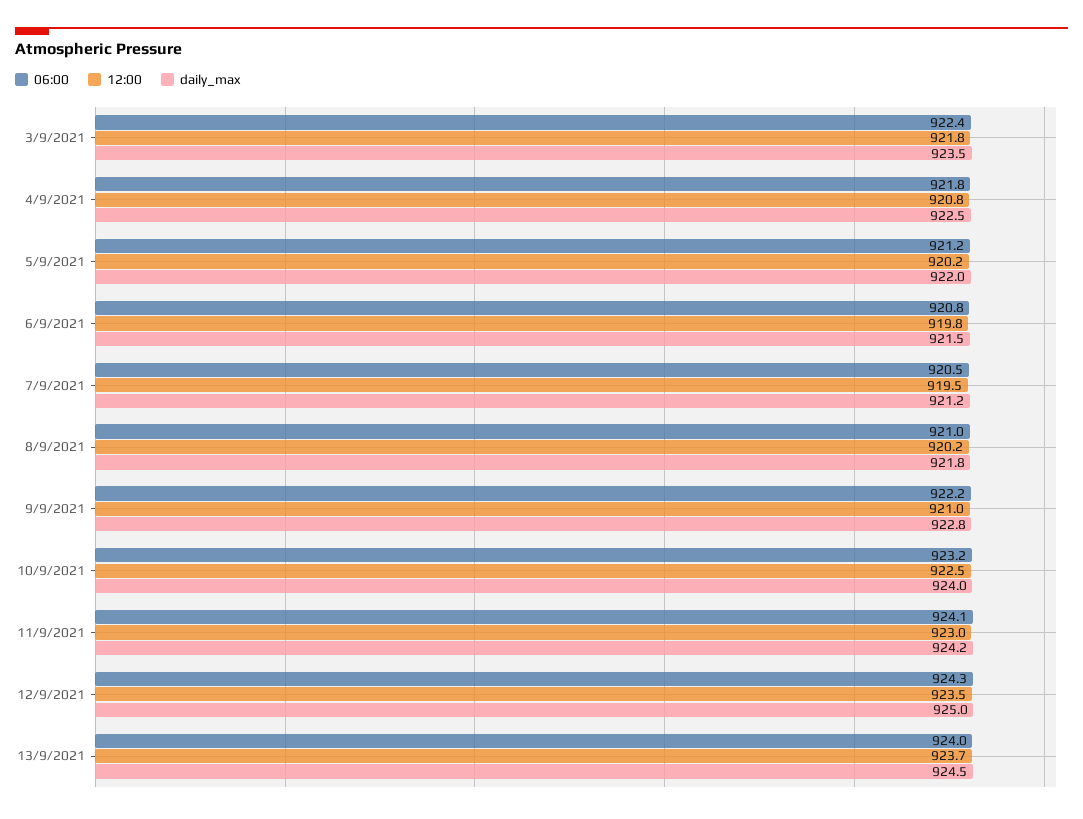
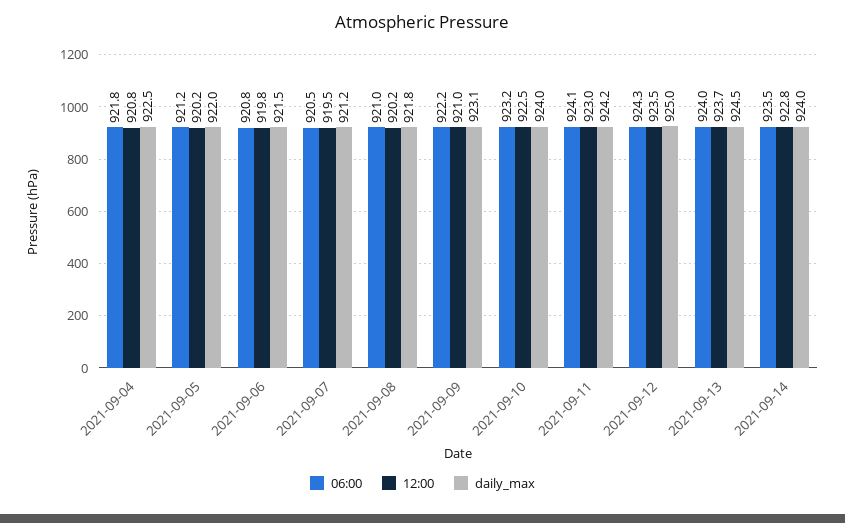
06:00, 3/9/2021: 922.4 -> none
12:00, 3/9/2021: 921.8 -> none
daily_max, 3/9/2021: 923.5 -> none
daily_max, 9/9/2021: 922.8 -> 923.1
06:00, 2021-09-14: none -> 923.5
12:00, 2021-09-14: none -> 922.8
daily_max, 2021-09-14: none -> 924

